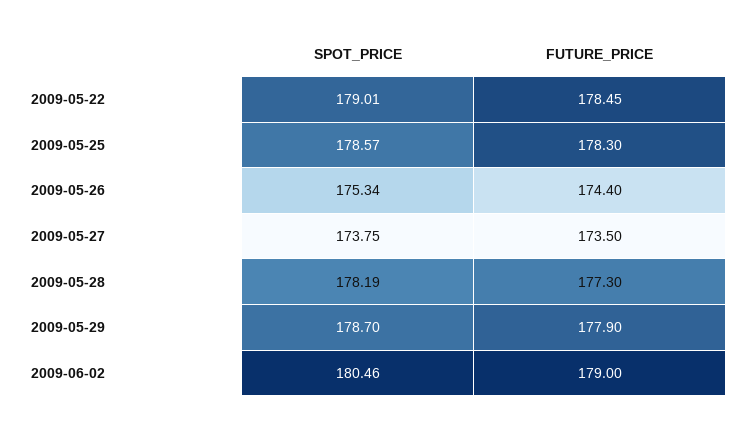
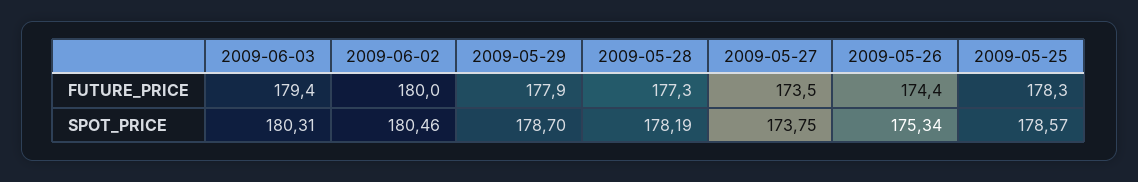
SPOT_PRICE, 2009-05-22: 179.01 -> none
FUTURE_PRICE, 2009-05-22: 178.45 -> none
FUTURE_PRICE, 2009-06-02: 179 -> 180
FUTURE_PRICE, 2009-06-03: none -> 179.4
SPOT_PRICE, 2009-06-03: none -> 180.31

